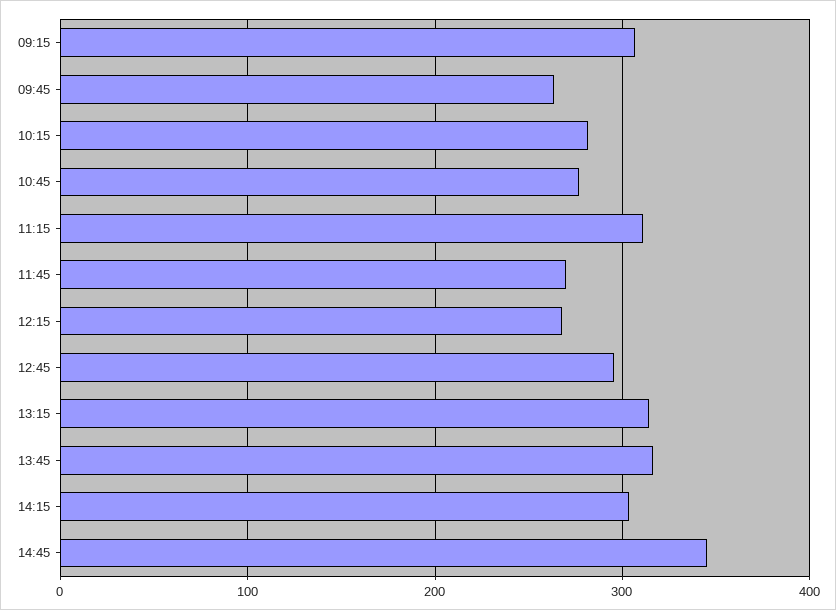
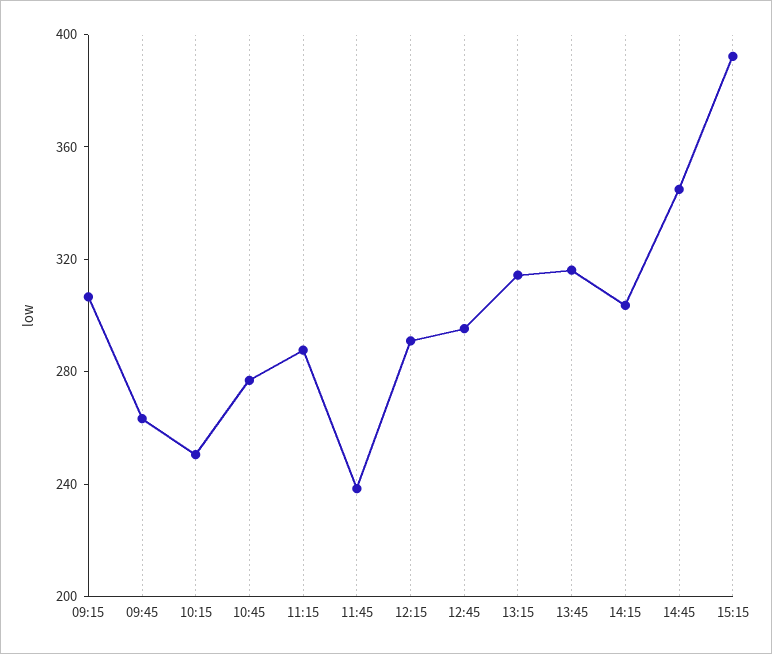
10:15: 280 -> 250
11:15: 310 -> 290
11:45: 270 -> 240
12:15: 270 -> 290
15:15: none -> 390

